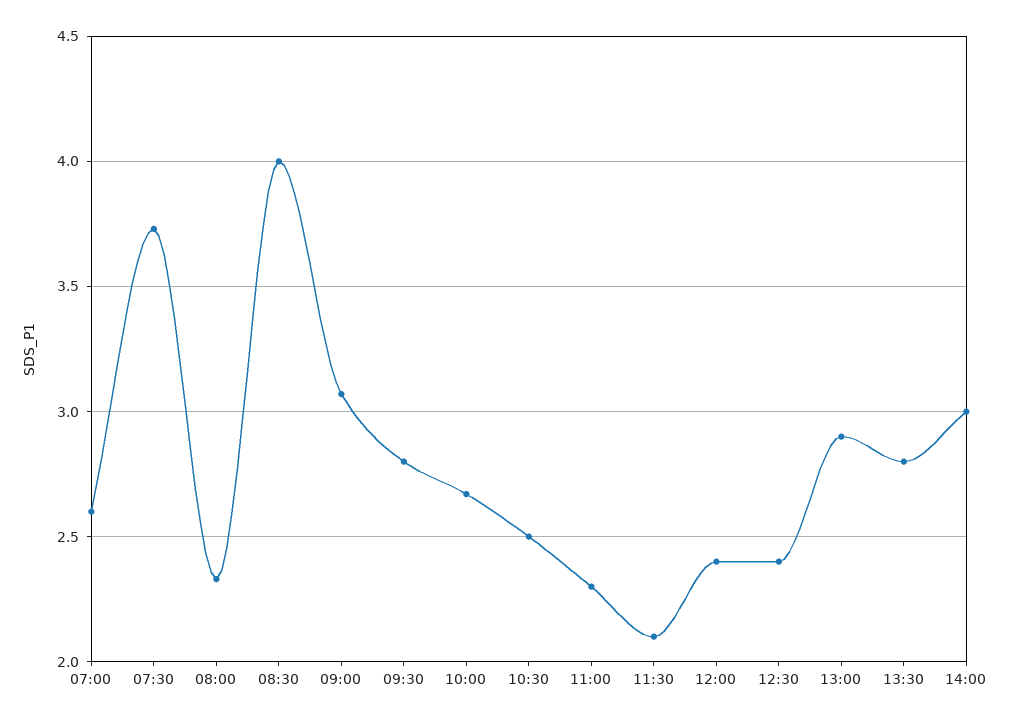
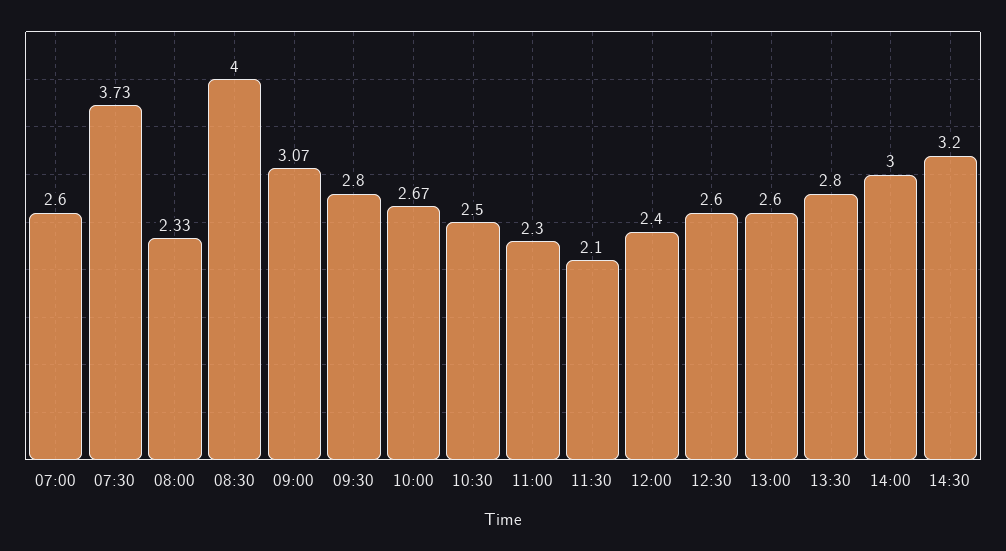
12:30: 2.4 -> 2.6
13:00: 2.9 -> 2.6
14:30: none -> 3.2

